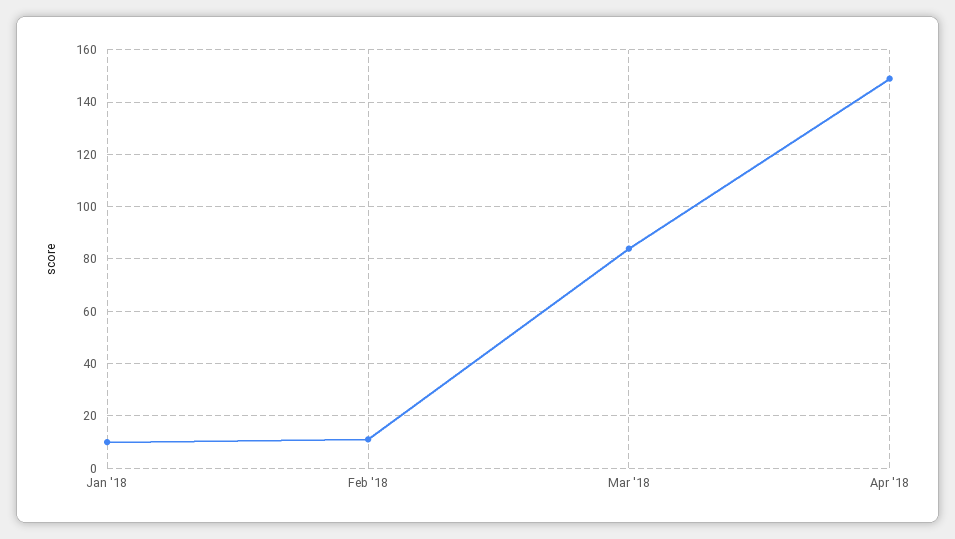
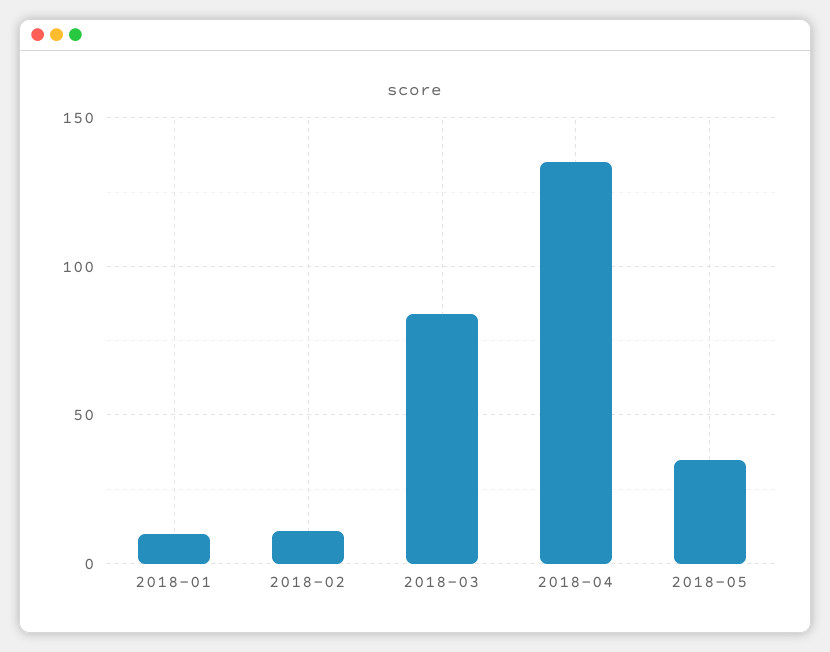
Apr '18: 150 -> 135
2018-05: none -> 35

